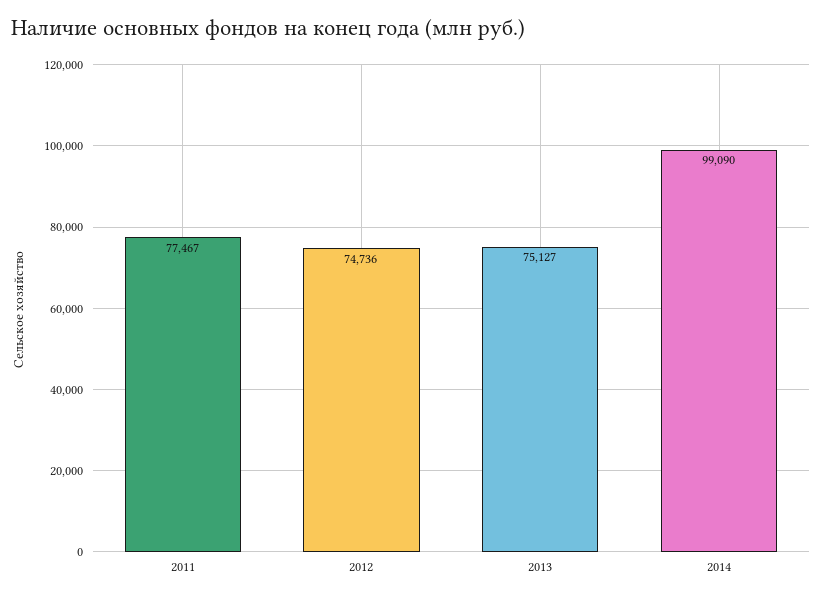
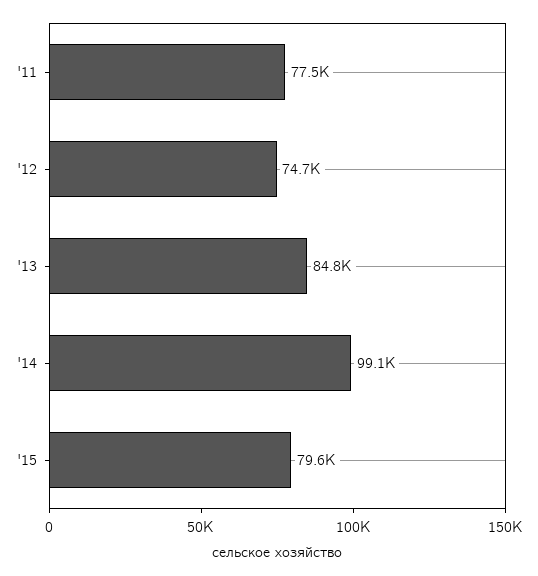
2013: 75127 -> 84800
'15: none -> 79600

